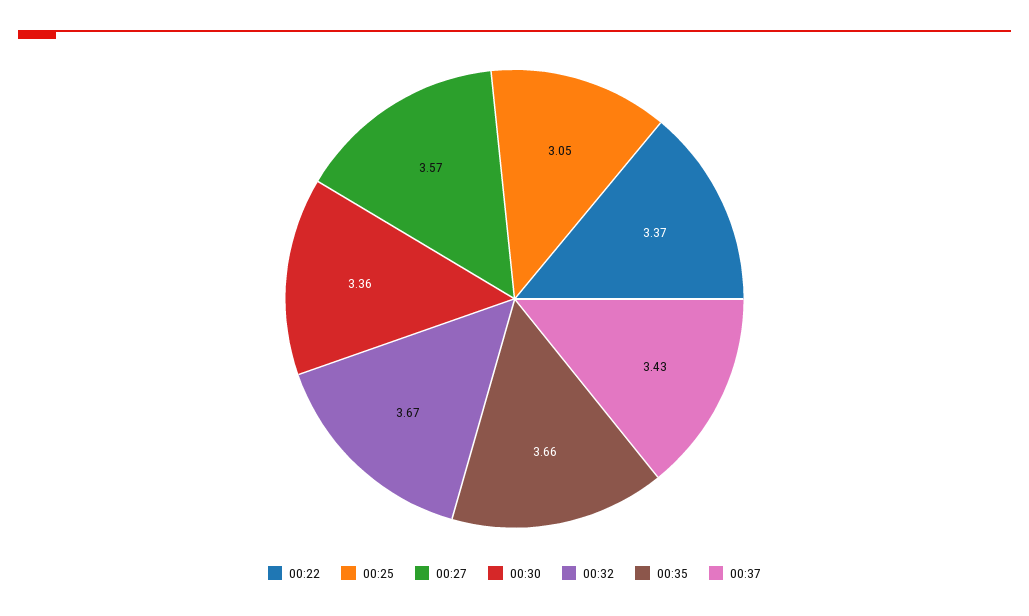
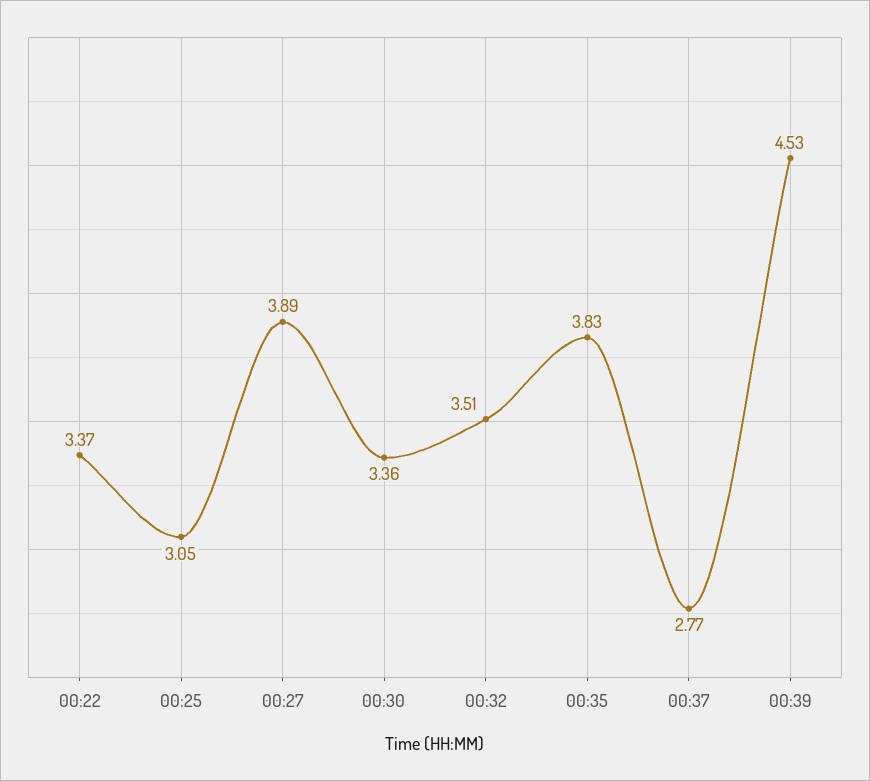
00:27: 3.57 -> 3.89
00:32: 3.67 -> 3.51
00:35: 3.66 -> 3.83
00:37: 3.43 -> 2.77
00:39: none -> 4.53

